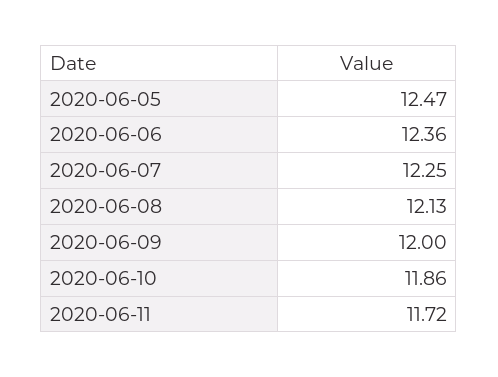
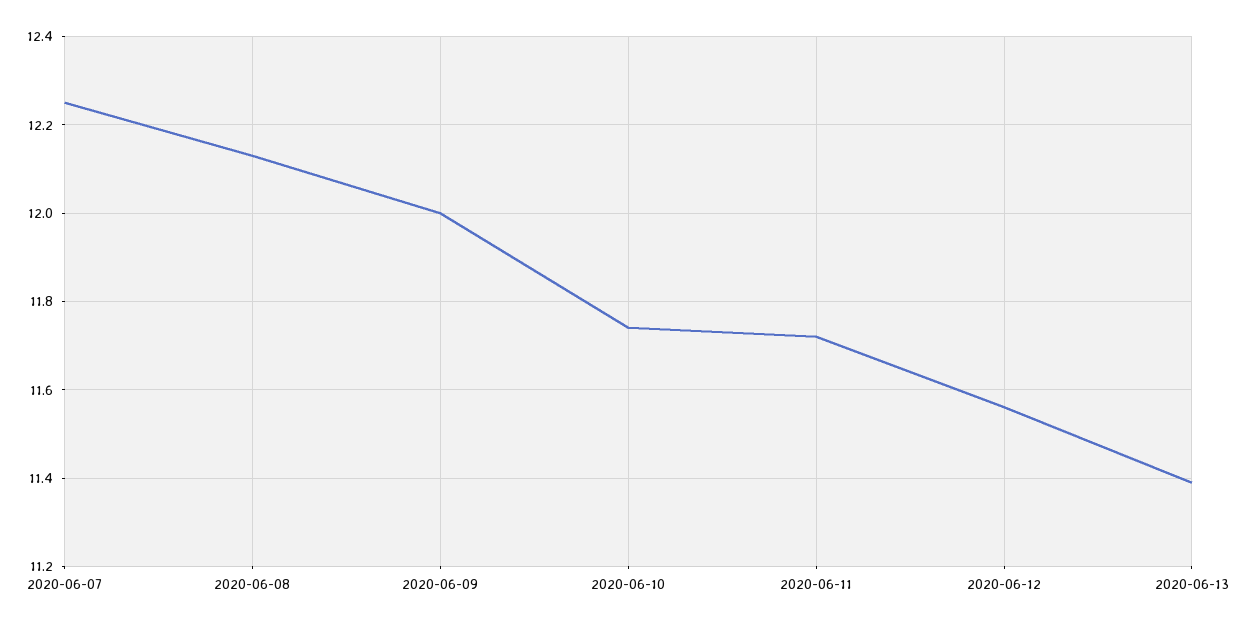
2020-06-05: 12.47 -> none
2020-06-06: 12.36 -> none
2020-06-10: 11.86 -> 11.75
2020-06-12: none -> 11.55
2020-06-13: none -> 11.4

